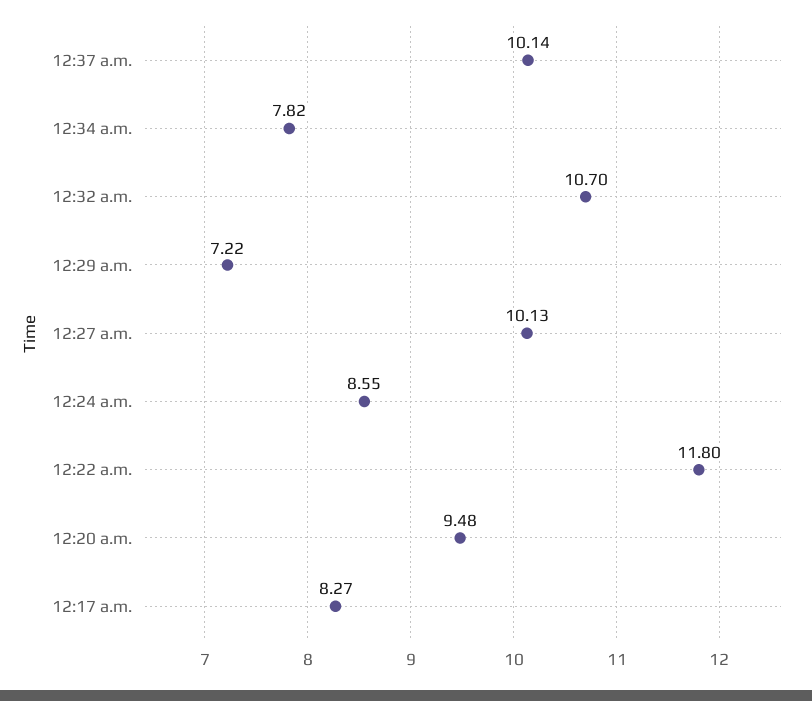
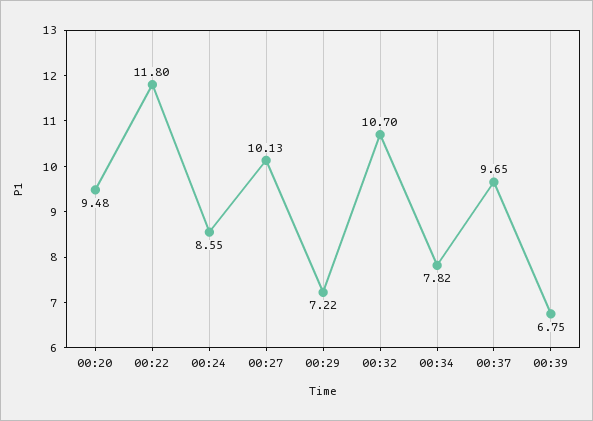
12:37 a.m.: 10.14 -> 9.65
12:17 a.m.: 8.27 -> none
00:39: none -> 6.75

